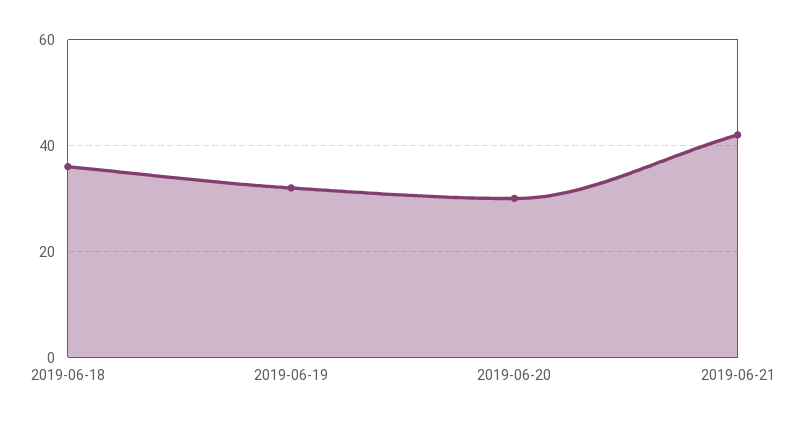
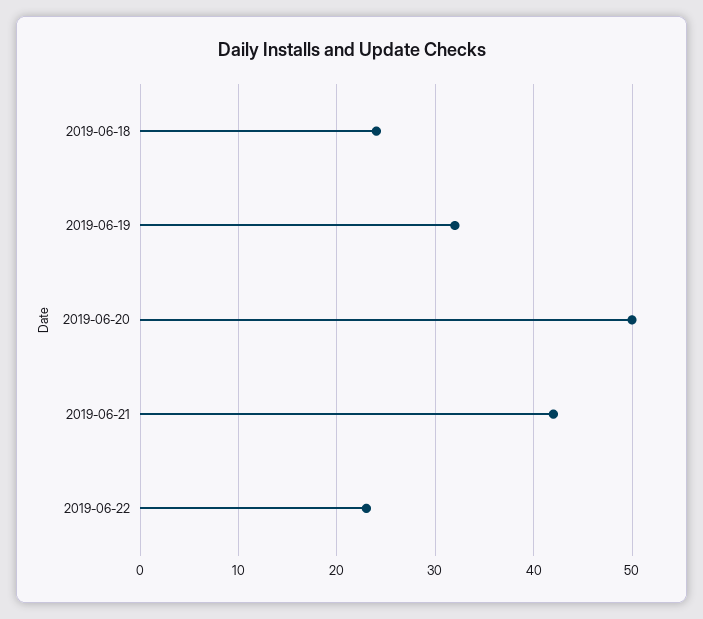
2019-06-18: 35 -> 24
2019-06-20: 30 -> 50
2019-06-22: none -> 23

